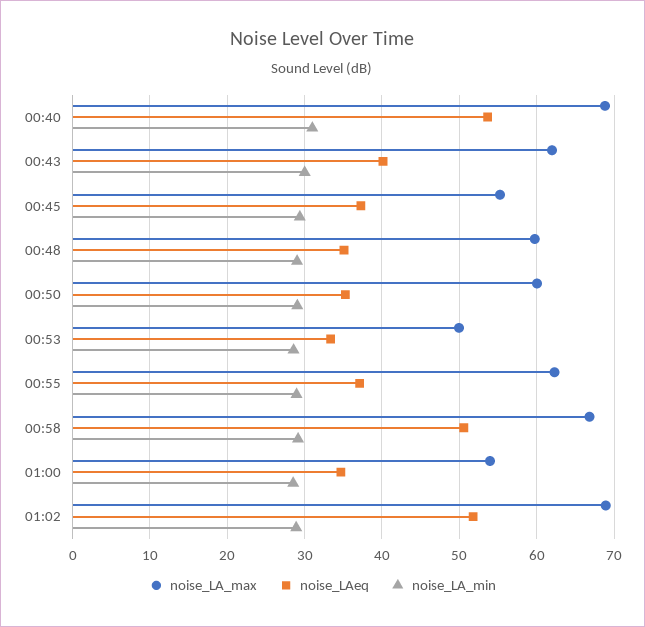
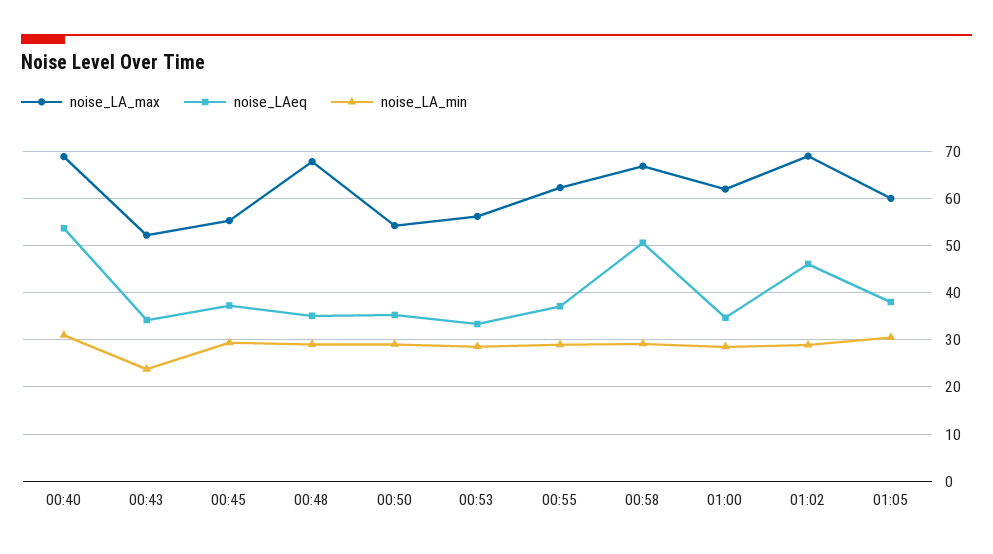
noise_LA_max, 00:43: 62 -> 52
noise_LAeq, 00:43: 40 -> 34
noise_LA_min, 00:43: 30 -> 24
noise_LA_max, 00:48: 60 -> 68
noise_LA_max, 00:50: 60 -> 54
noise_LA_max, 00:53: 50 -> 56
noise_LA_max, 01:00: 54 -> 62
noise_LAeq, 01:02: 52 -> 46
noise_LA_max, 01:05: none -> 60
noise_LAeq, 01:05: none -> 38
noise_LA_min, 01:05: none -> 30

